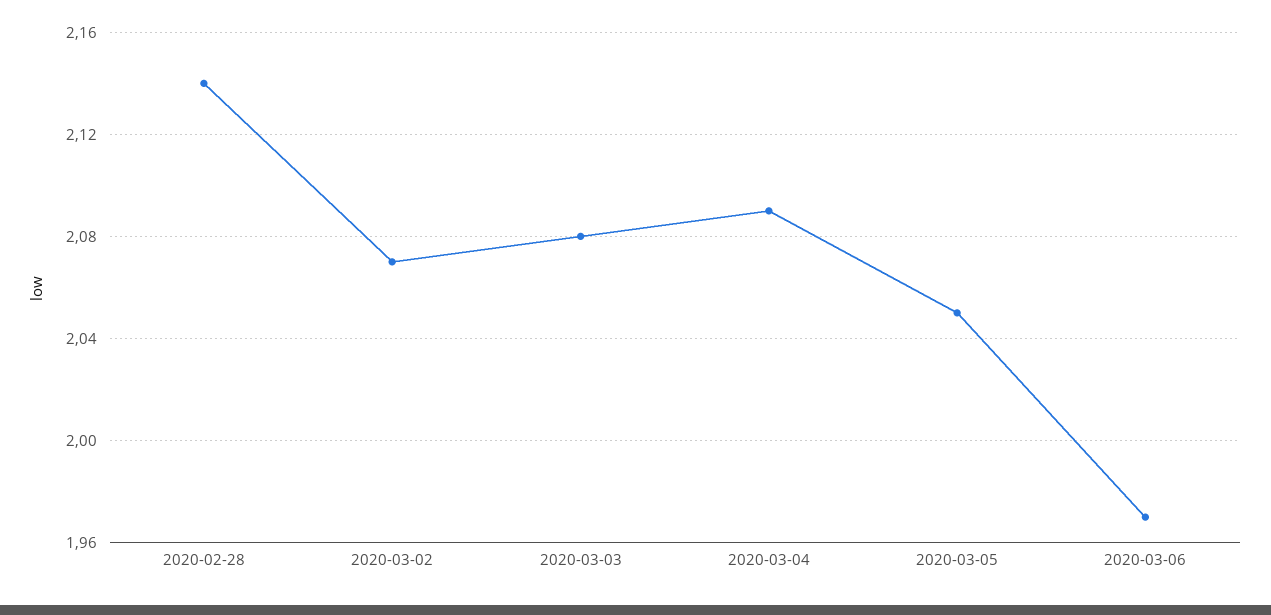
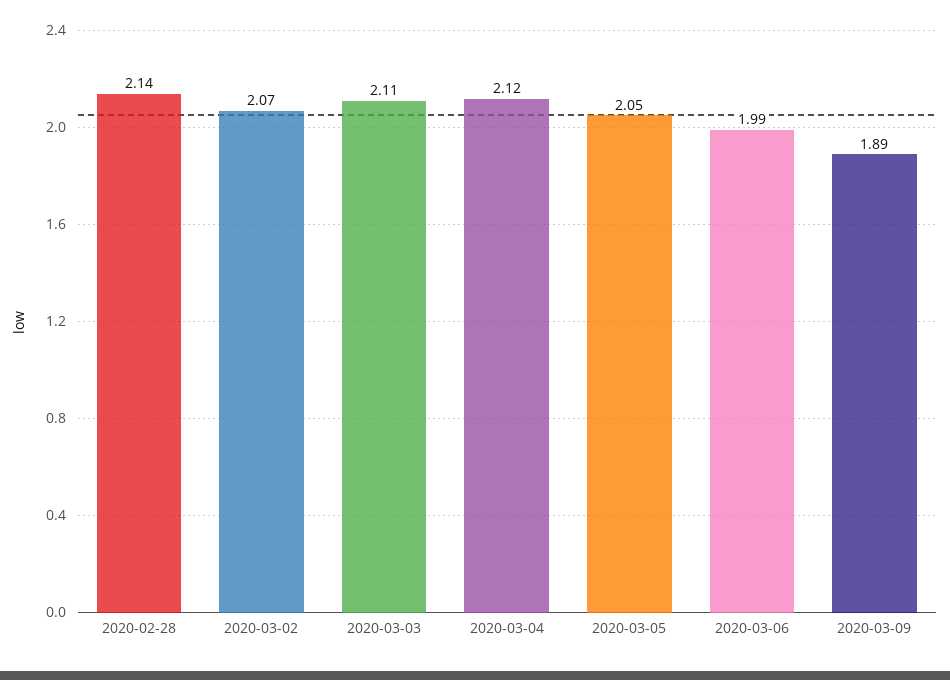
2020-03-03: 2.08 -> 2.11
2020-03-04: 2.09 -> 2.12
2020-03-06: 1.97 -> 1.99
2020-03-09: none -> 1.89

